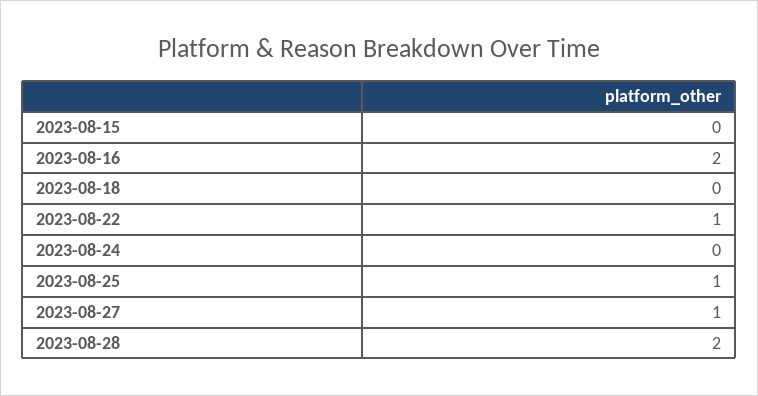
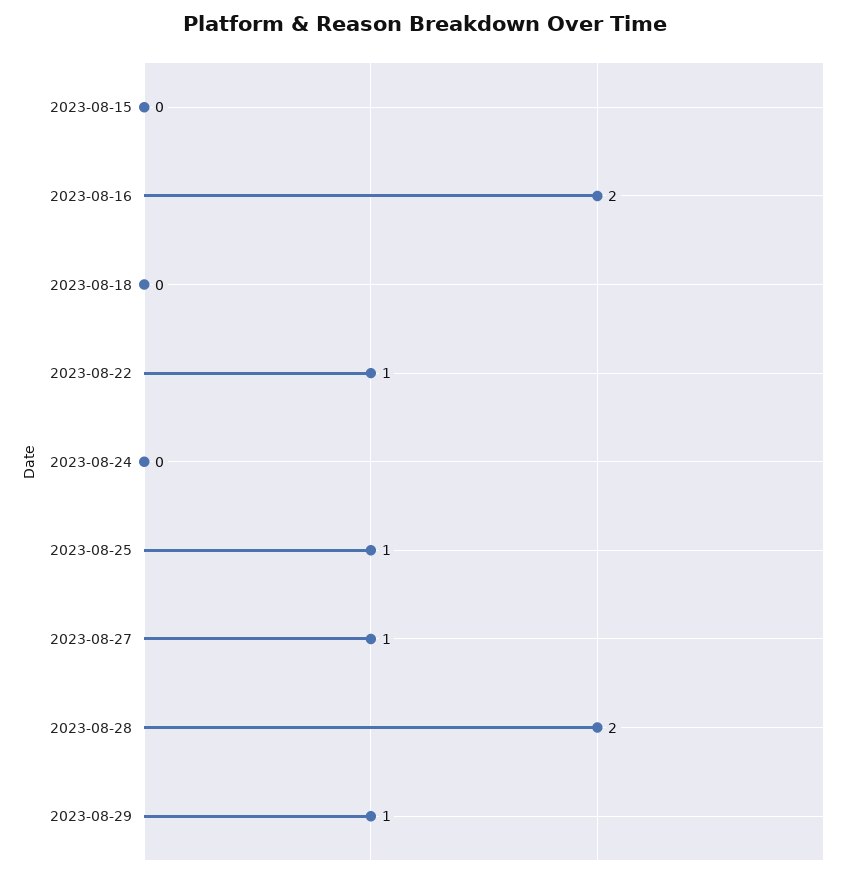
2023-08-29: none -> 1

